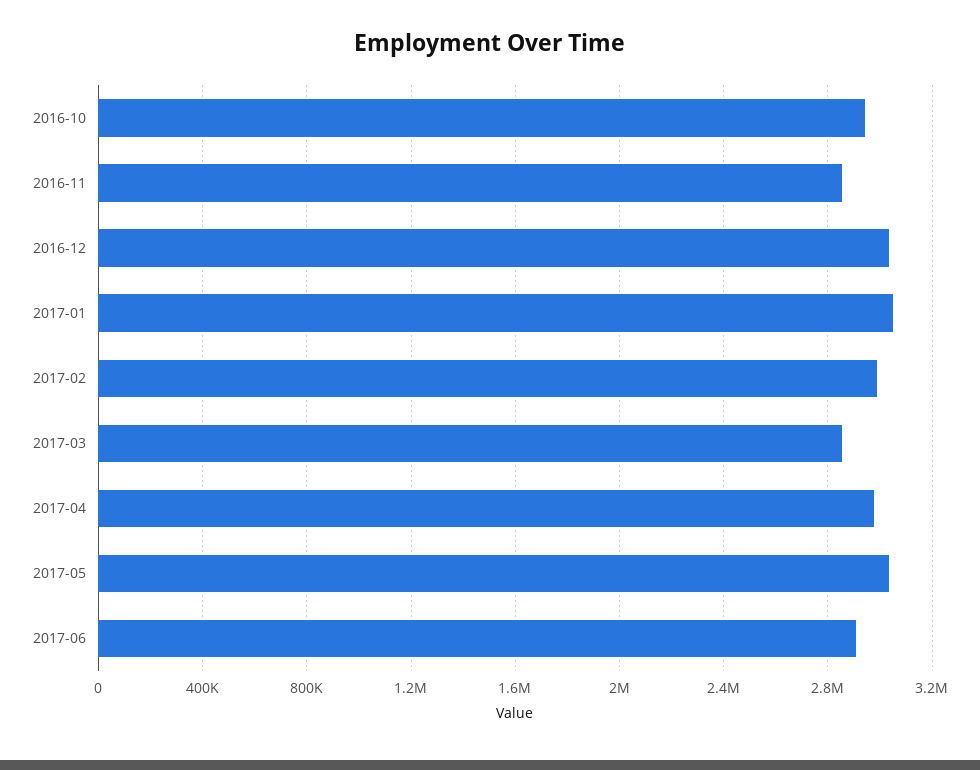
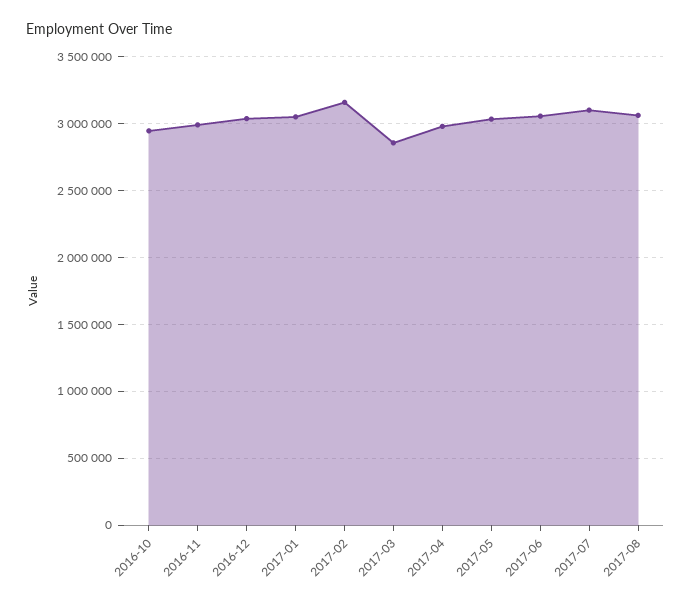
2016-11: 2850000 -> 3000000
2017-02: 3000000 -> 3150000
2017-06: 2900000 -> 3050000
2017-07: none -> 3100000
2017-08: none -> 3050000

